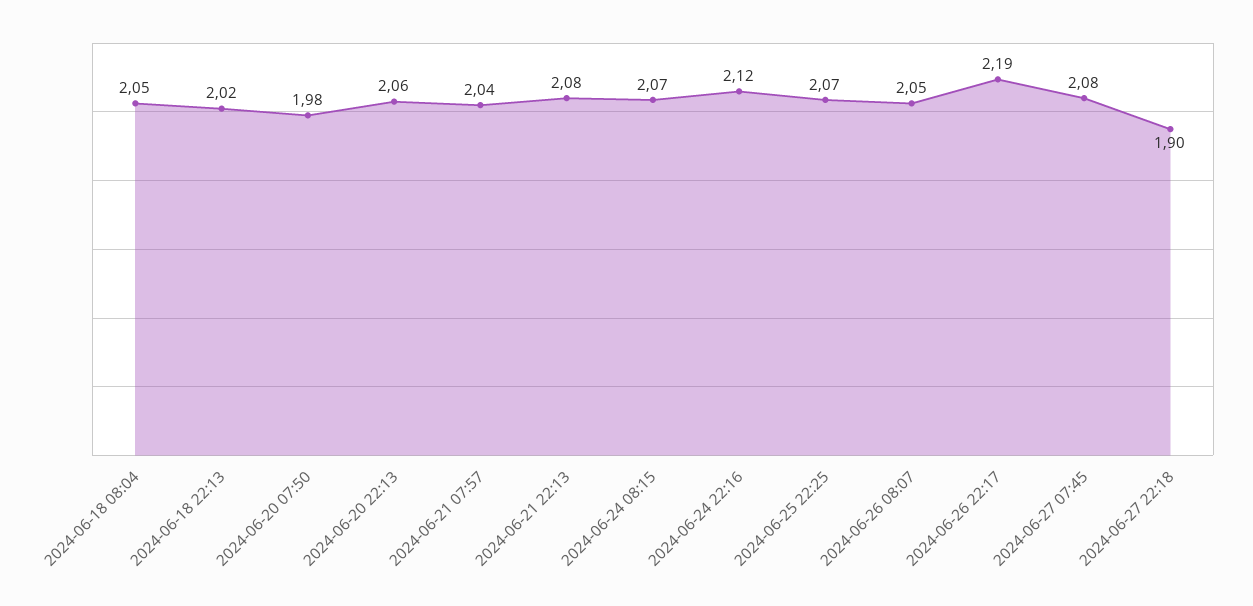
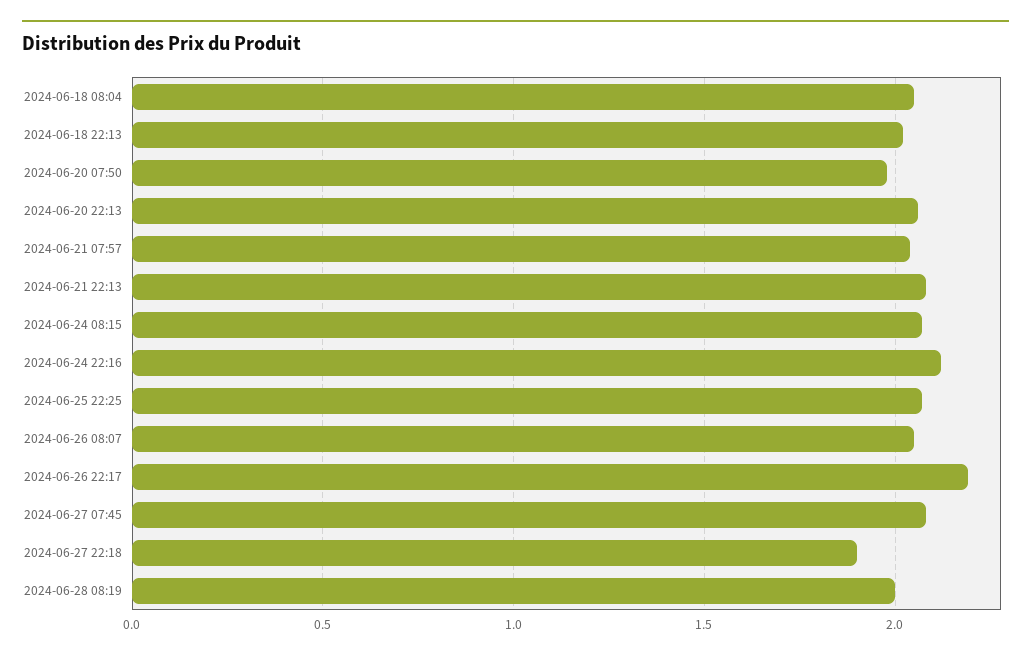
2024-06-28 08:19: none -> 2

